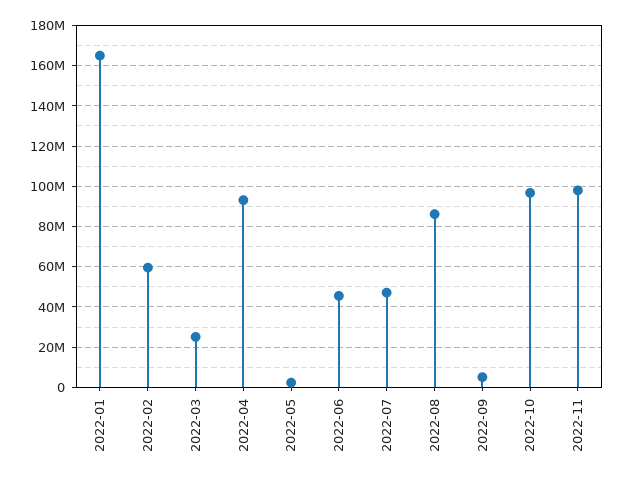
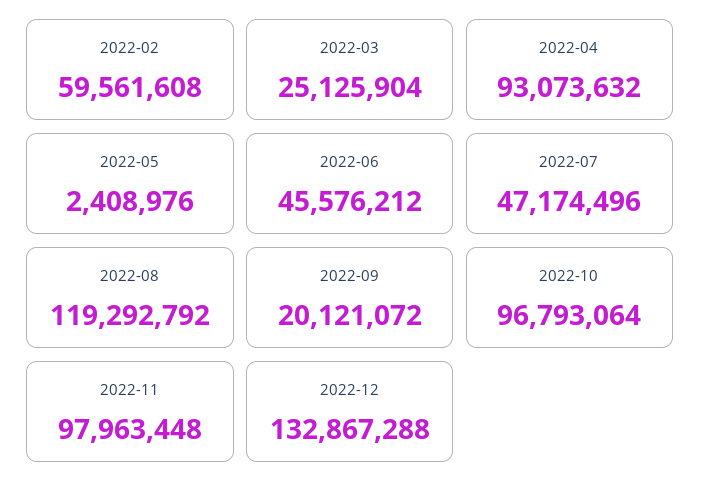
2022-01: 165000000 -> none
2022-08: 85000000 -> 119292792
2022-09: 5000000 -> 20121072
2022-12: none -> 132867288

